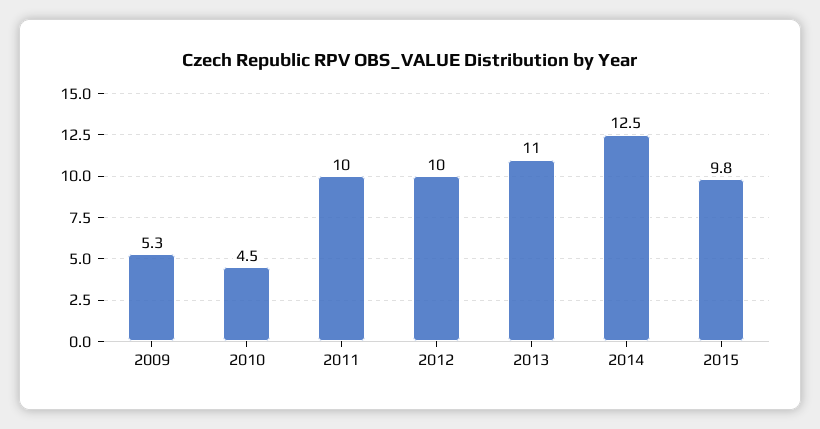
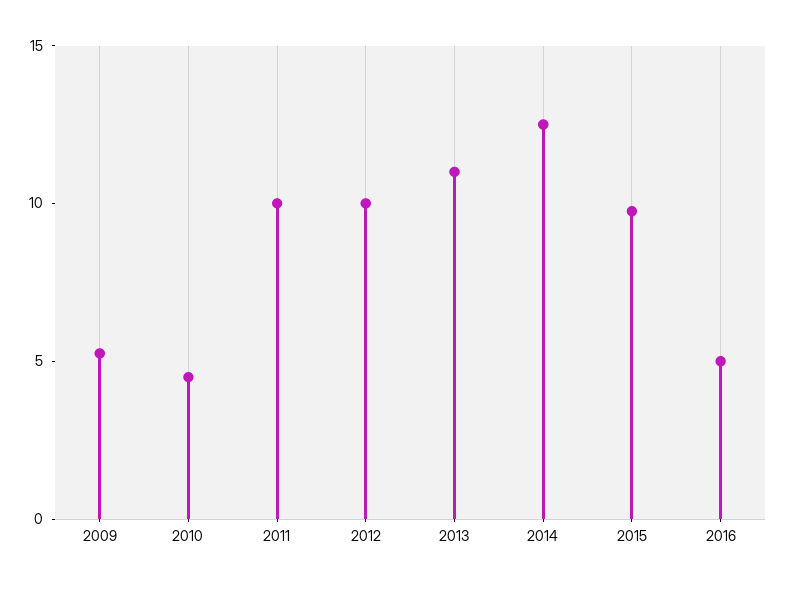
2016: none -> 5

